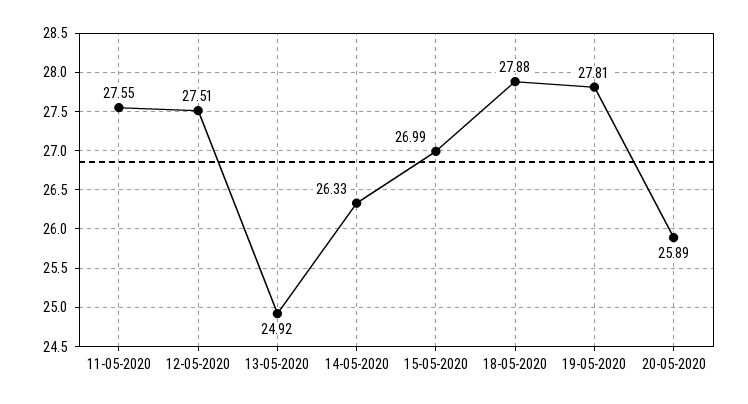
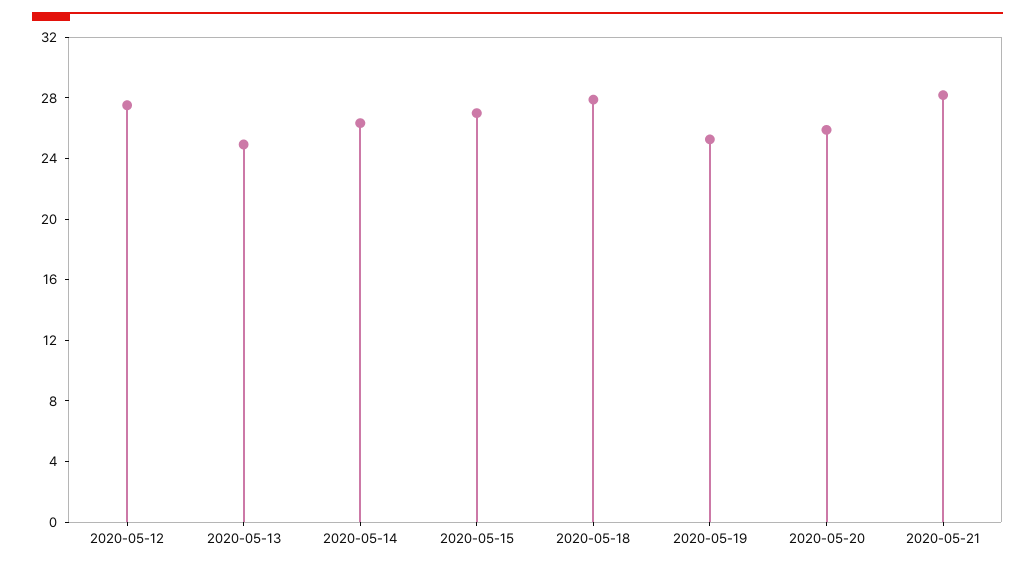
11-05-2020: 27.55 -> none
19-05-2020: 27.81 -> 25
2020-05-21: none -> 28

